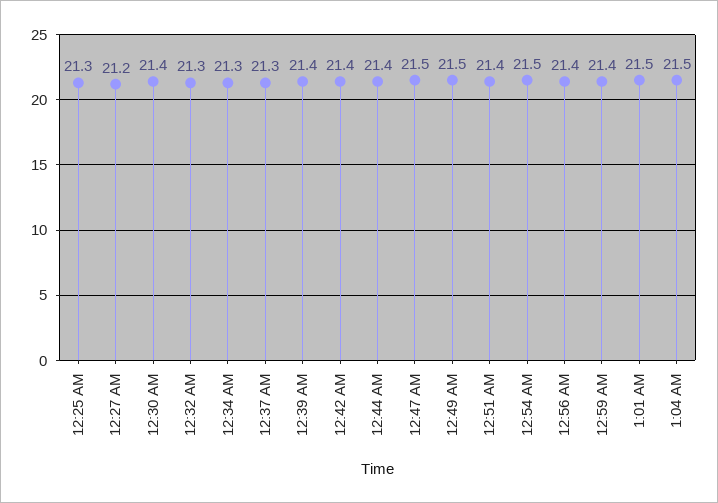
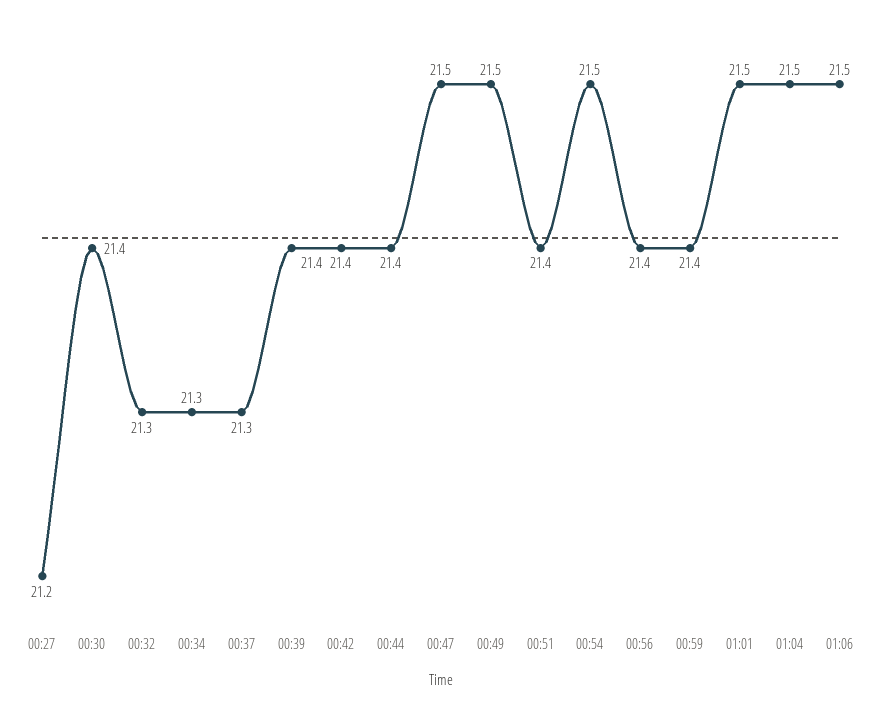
12:25 AM: 21.3 -> none
01:06: none -> 21.5

